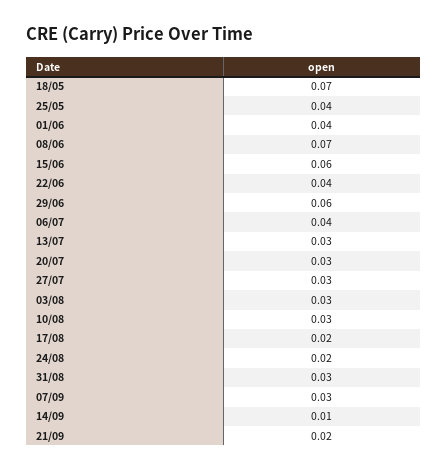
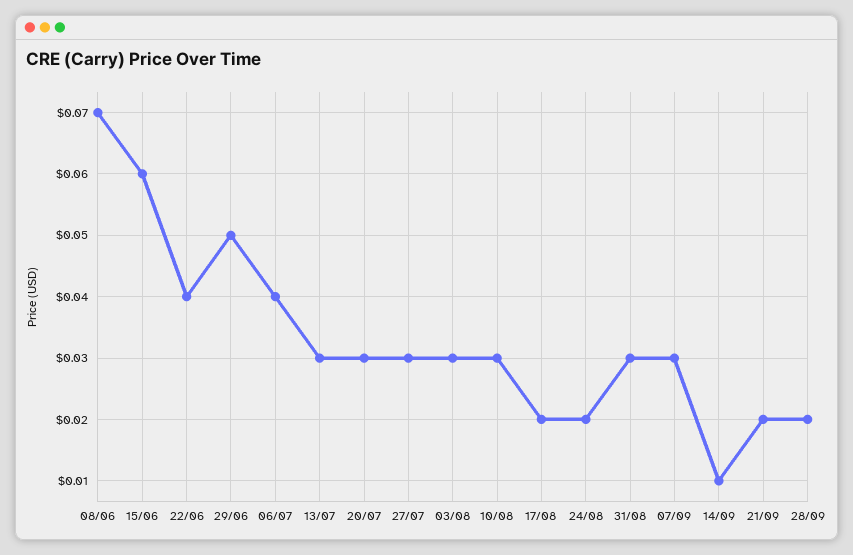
18/05: 0.07 -> none
25/05: 0.04 -> none
01/06: 0.04 -> none
29/06: 0.06 -> 0.05
28/09: none -> 0.02

